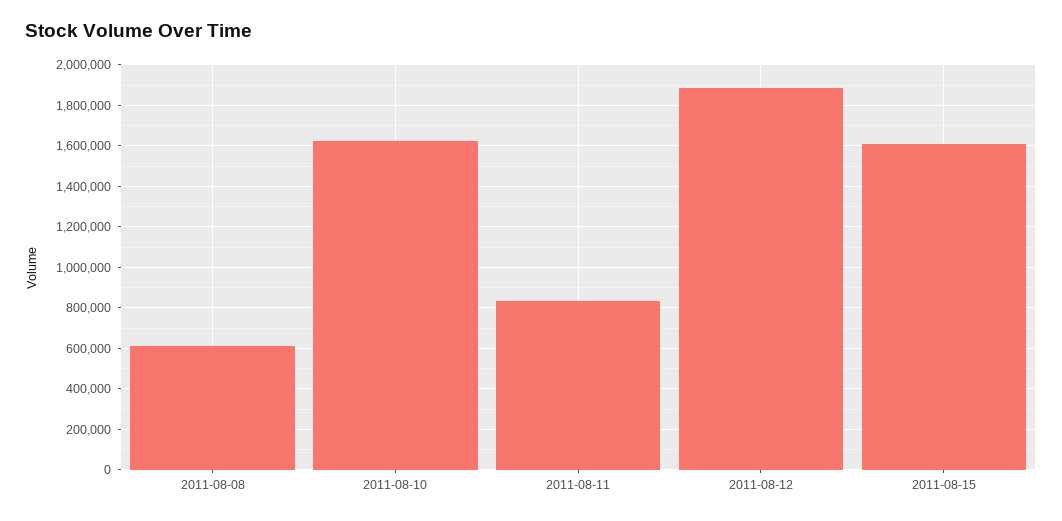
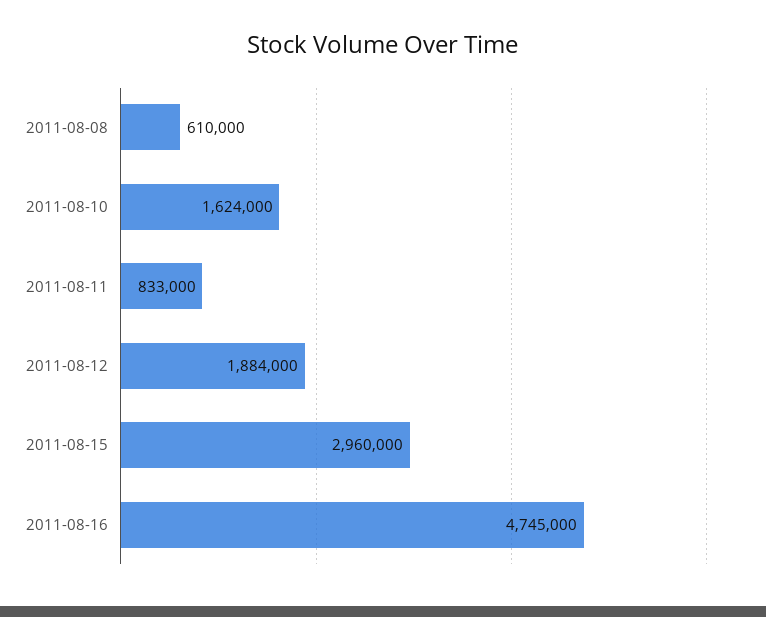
2011-08-15: 1600000 -> 2960000
2011-08-16: none -> 4745000

